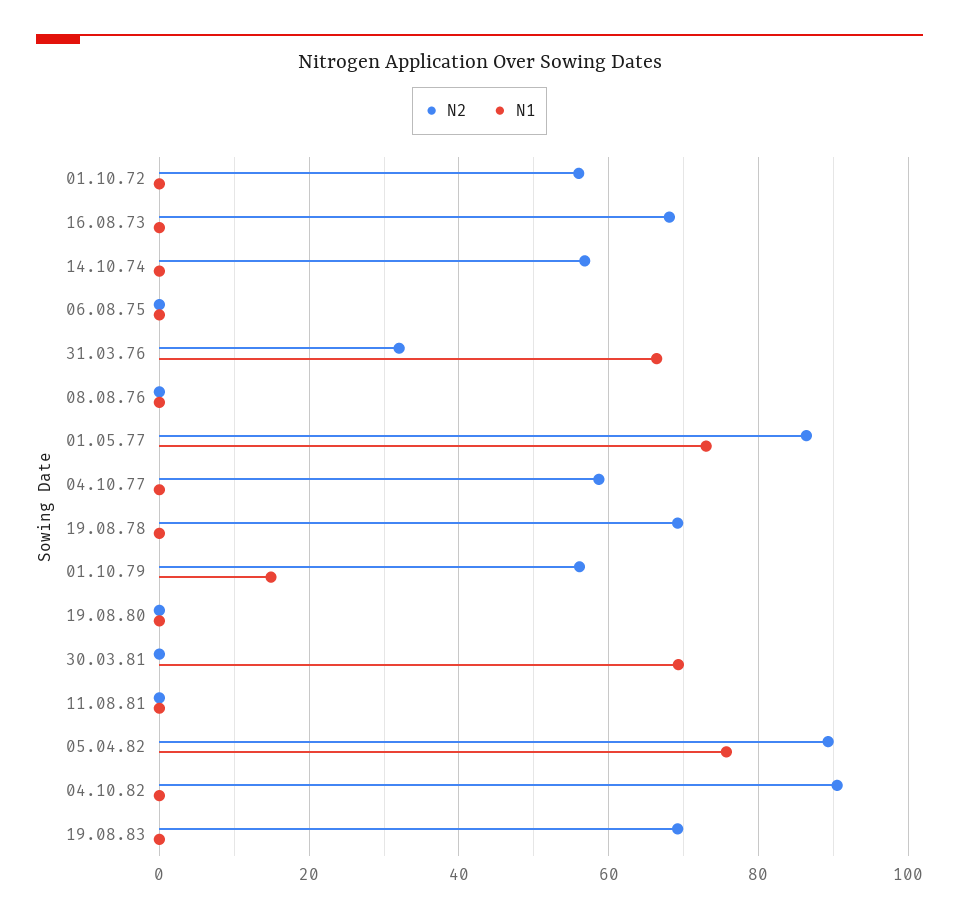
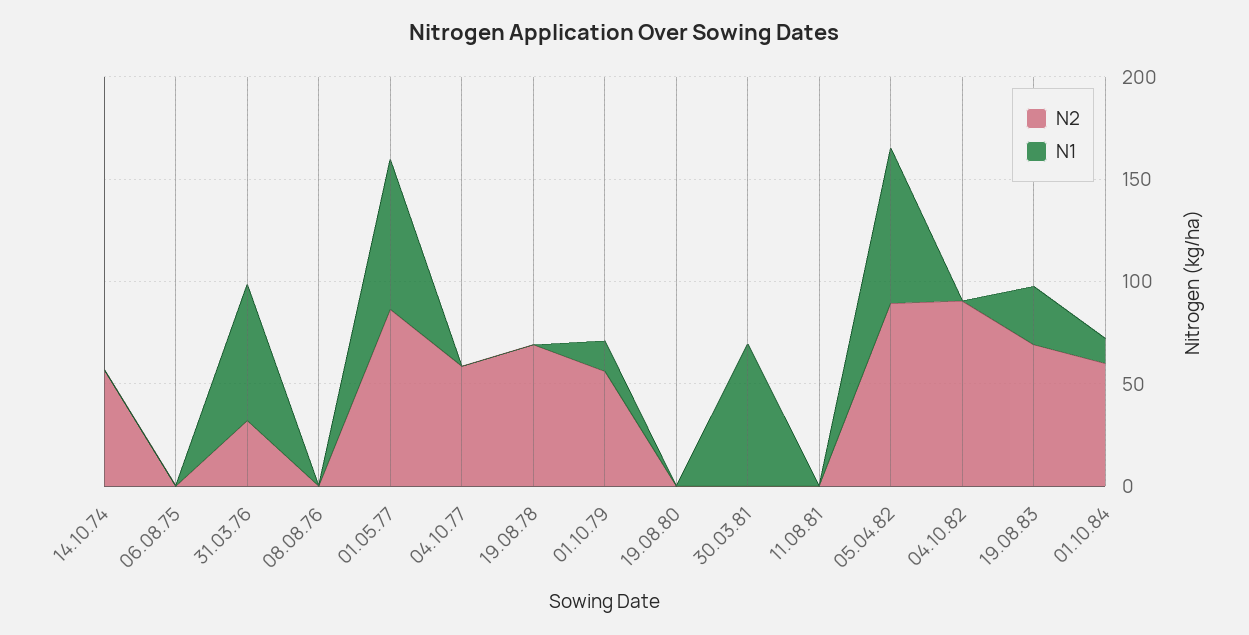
N2, 01.10.72: 56 -> none
N1, 01.10.72: 0 -> none
N2, 16.08.73: 68 -> none
N1, 16.08.73: 0 -> none
N1, 19.08.83: 0 -> 30
N2, 01.10.84: none -> 60
N1, 01.10.84: none -> 10

